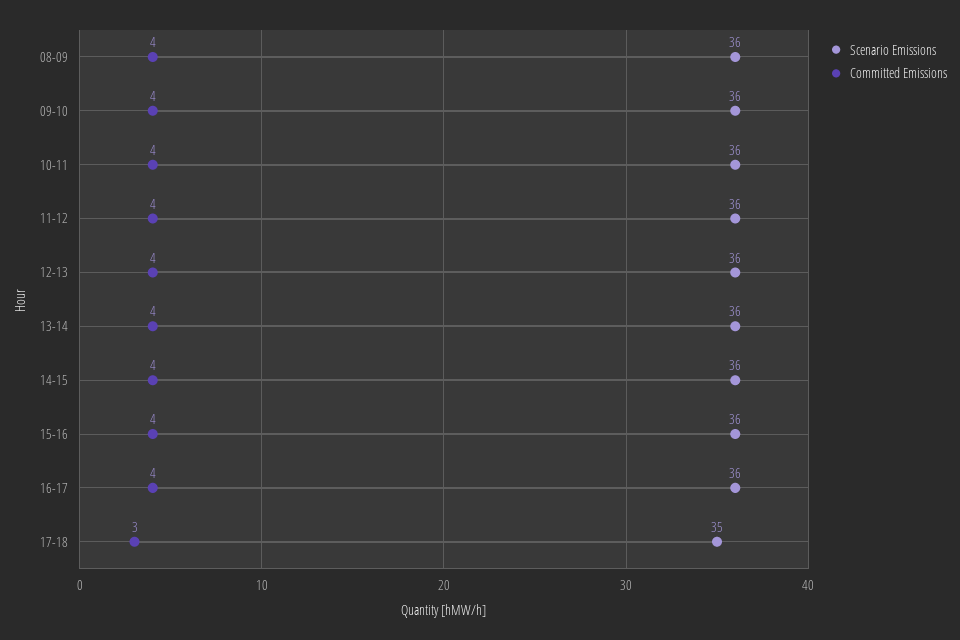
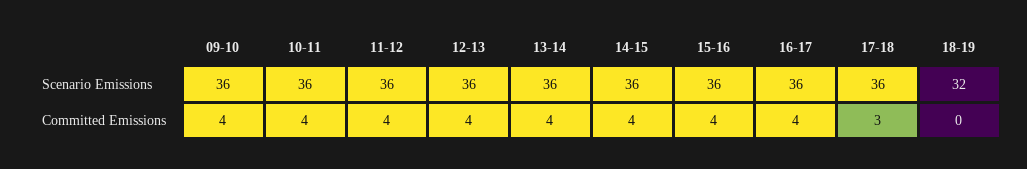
Scenario Emissions, 08-09: 36 -> none
Committed Emissions, 08-09: 4 -> none
Scenario Emissions, 17-18: 35 -> 36
Scenario Emissions, 18-19: none -> 32
Committed Emissions, 18-19: none -> 0

